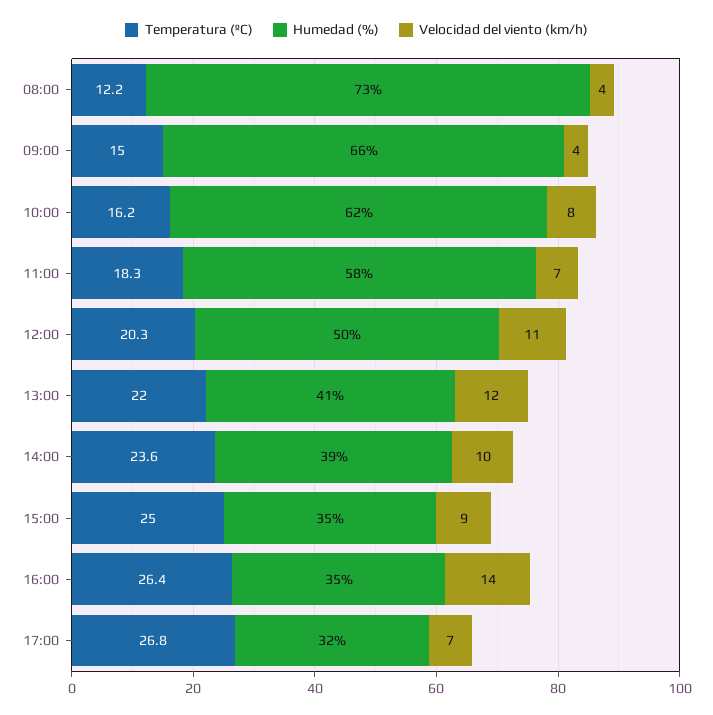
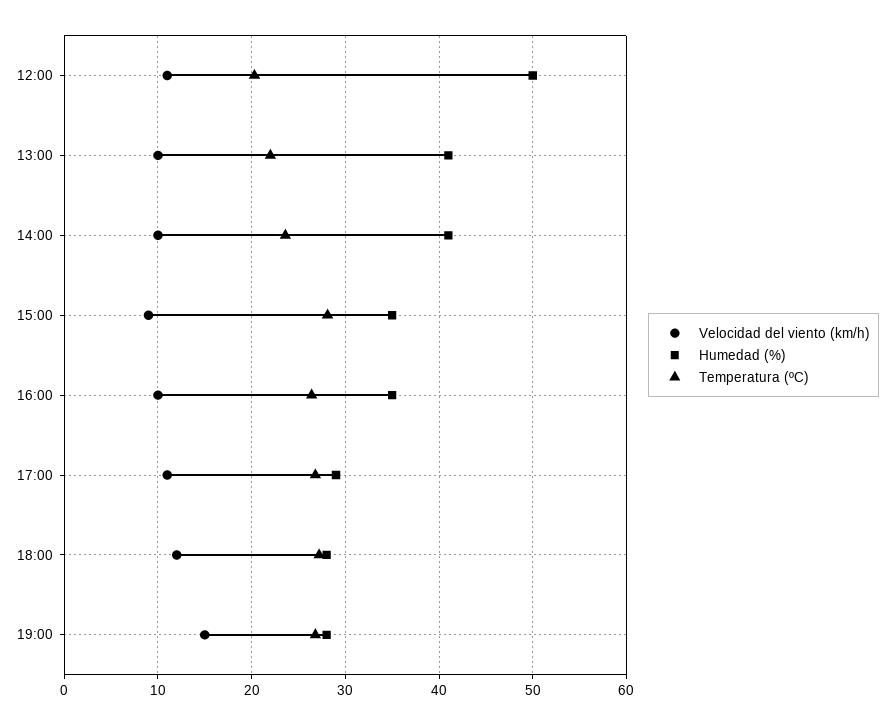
Temperatura (ºC), 08:00: 12.2 -> none
Humedad (%), 08:00: 73 -> none
Velocidad del viento (km/h), 08:00: 4 -> none
Temperatura (ºC), 09:00: 15 -> none
Humedad (%), 09:00: 66 -> none
Velocidad del viento (km/h), 09:00: 4 -> none
Temperatura (ºC), 10:00: 16.2 -> none
Humedad (%), 10:00: 62 -> none
Velocidad del viento (km/h), 10:00: 8 -> none
Temperatura (ºC), 11:00: 18.3 -> none
Humedad (%), 11:00: 58 -> none
Velocidad del viento (km/h), 11:00: 7 -> none
Velocidad del viento (km/h), 13:00: 12 -> 10
Humedad (%), 14:00: 39 -> 41
Temperatura (ºC), 15:00: 25 -> 28
Velocidad del viento (km/h), 16:00: 14 -> 10
Humedad (%), 17:00: 32 -> 29
Velocidad del viento (km/h), 17:00: 7 -> 11
Velocidad del viento (km/h), 18:00: none -> 12
Humedad (%), 18:00: none -> 28
Temperatura (ºC), 18:00: none -> 27
Velocidad del viento (km/h), 19:00: none -> 15
Humedad (%), 19:00: none -> 28
Temperatura (ºC), 19:00: none -> 27

